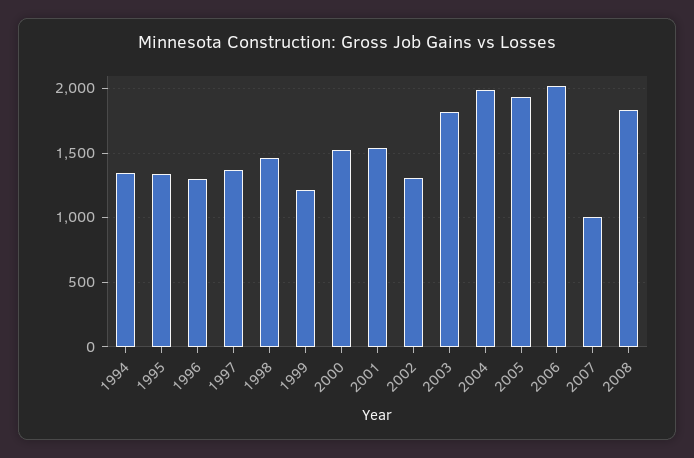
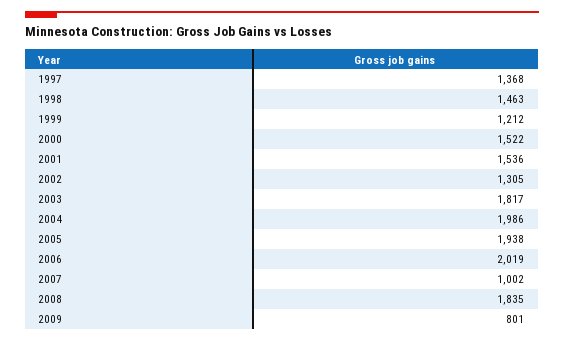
1994: 1350 -> none
1995: 1350 -> none
1996: 1300 -> none
2009: none -> 801

